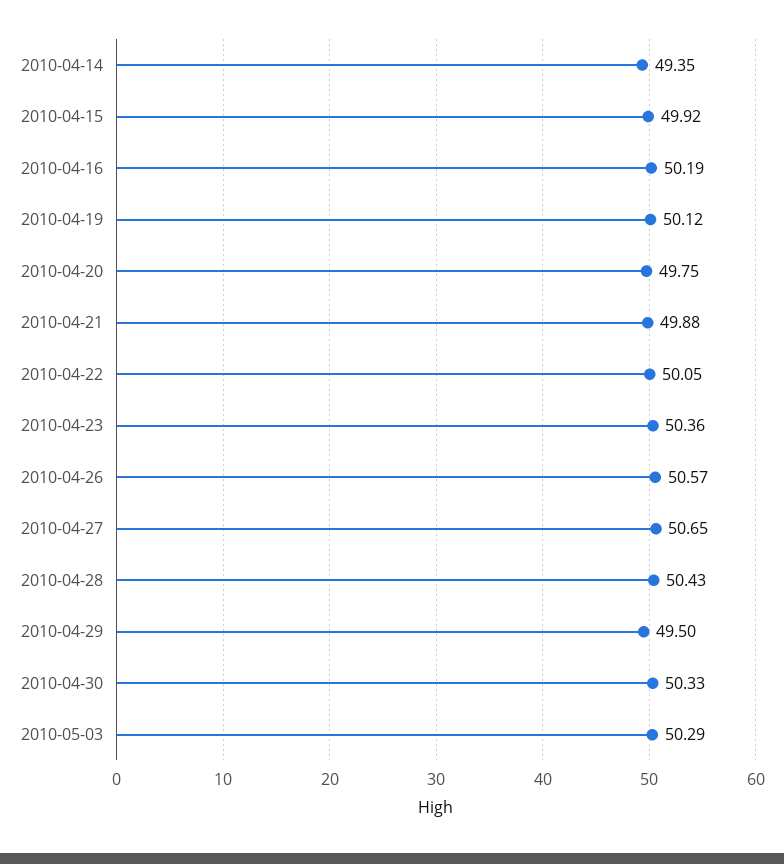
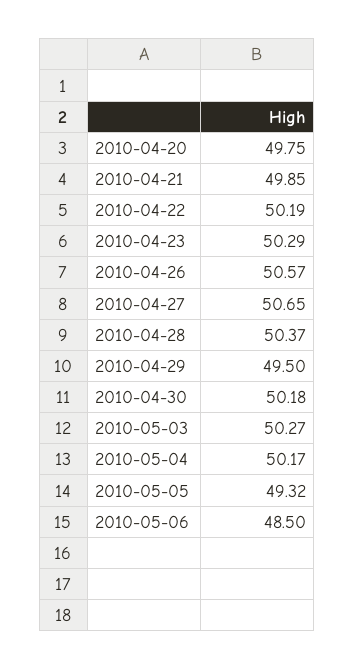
2010-04-14: 49.35 -> none
2010-04-15: 49.92 -> none
2010-04-16: 50.19 -> none
2010-04-19: 50.12 -> none
2010-04-21: 49.88 -> 49.85
2010-04-22: 50.05 -> 50.19
2010-04-23: 50.36 -> 50.29
2010-04-28: 50.43 -> 50.37
2010-04-30: 50.33 -> 50.18
2010-05-03: 50.29 -> 50.27
2010-05-04: none -> 50.17
2010-05-05: none -> 49.32
2010-05-06: none -> 48.5

